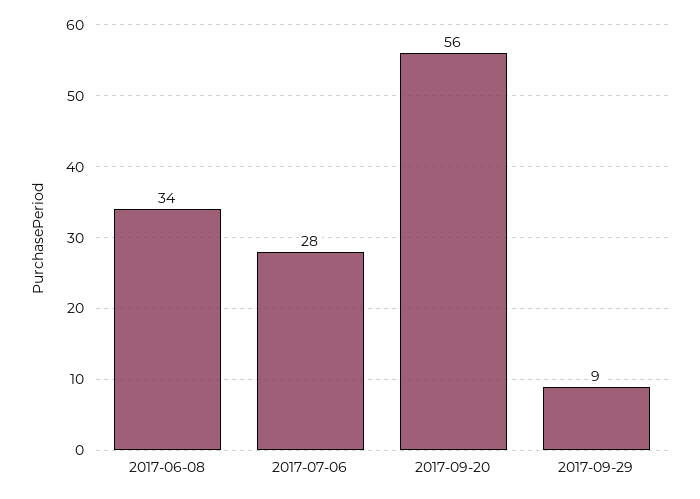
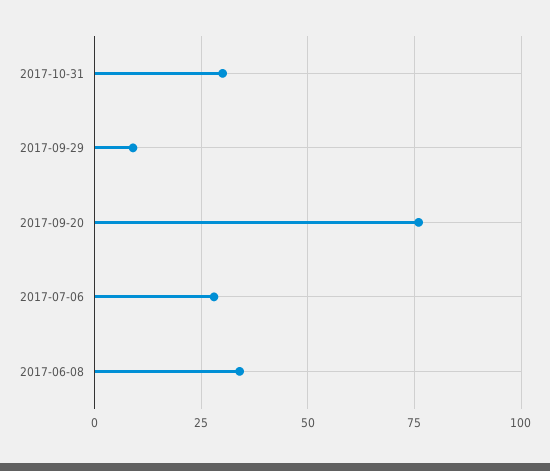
2017-09-20: 56 -> 75
2017-10-31: none -> 30

